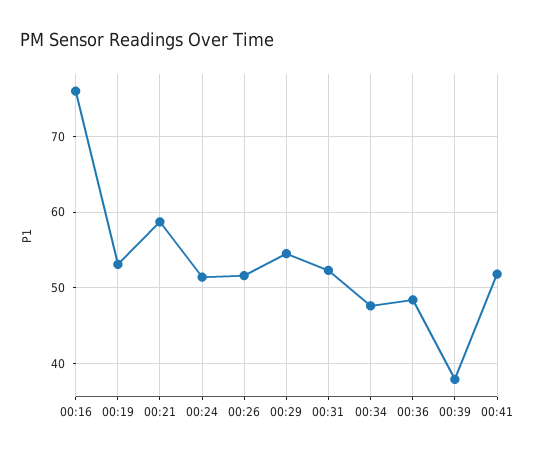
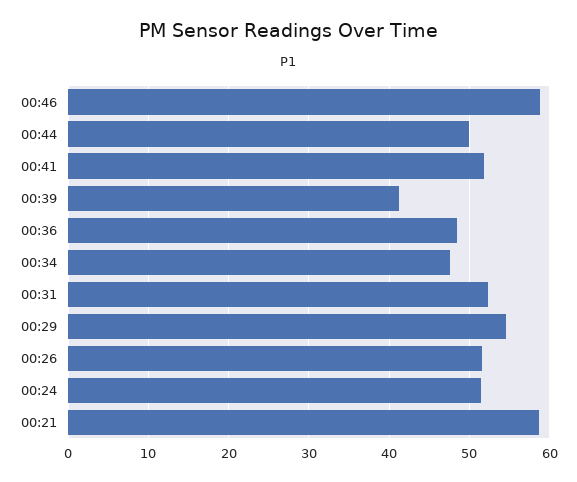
00:16: 76 -> none
00:19: 53 -> none
00:39: 38 -> 41
00:46: none -> 59
00:44: none -> 50

